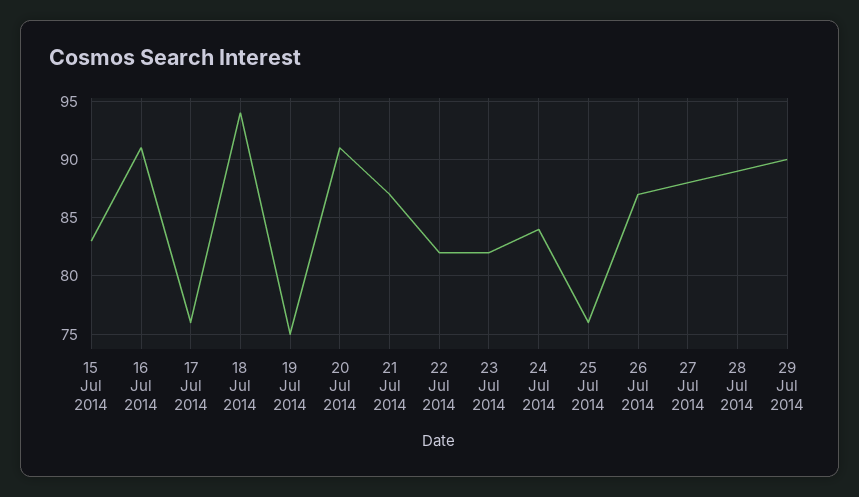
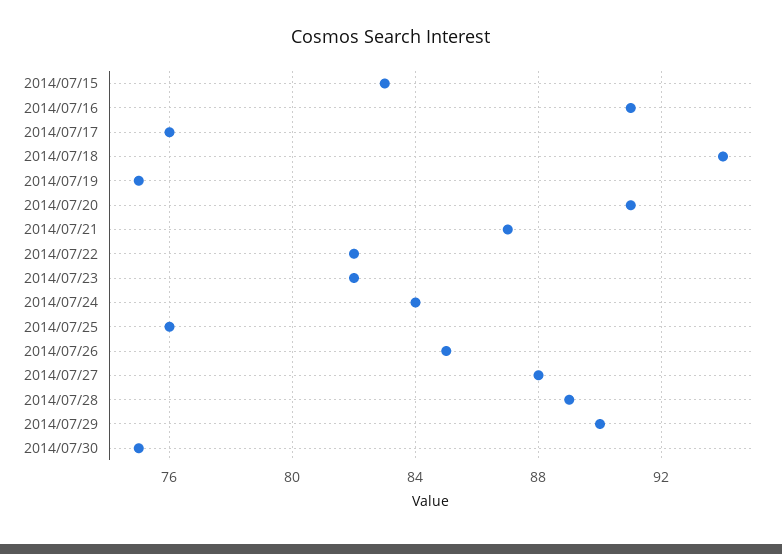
26 Jul 2014: 87 -> 85
2014/07/30: none -> 75

